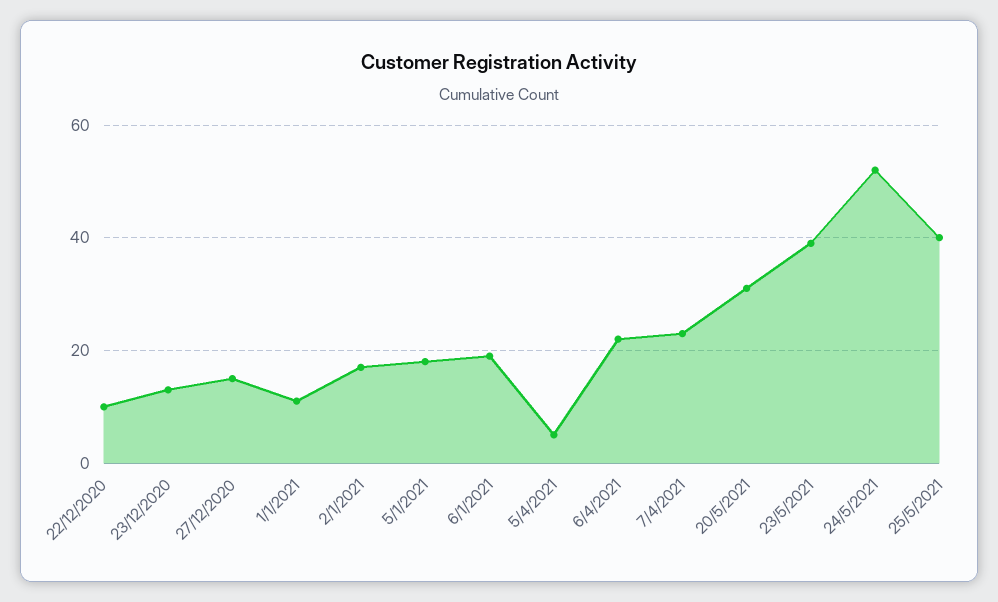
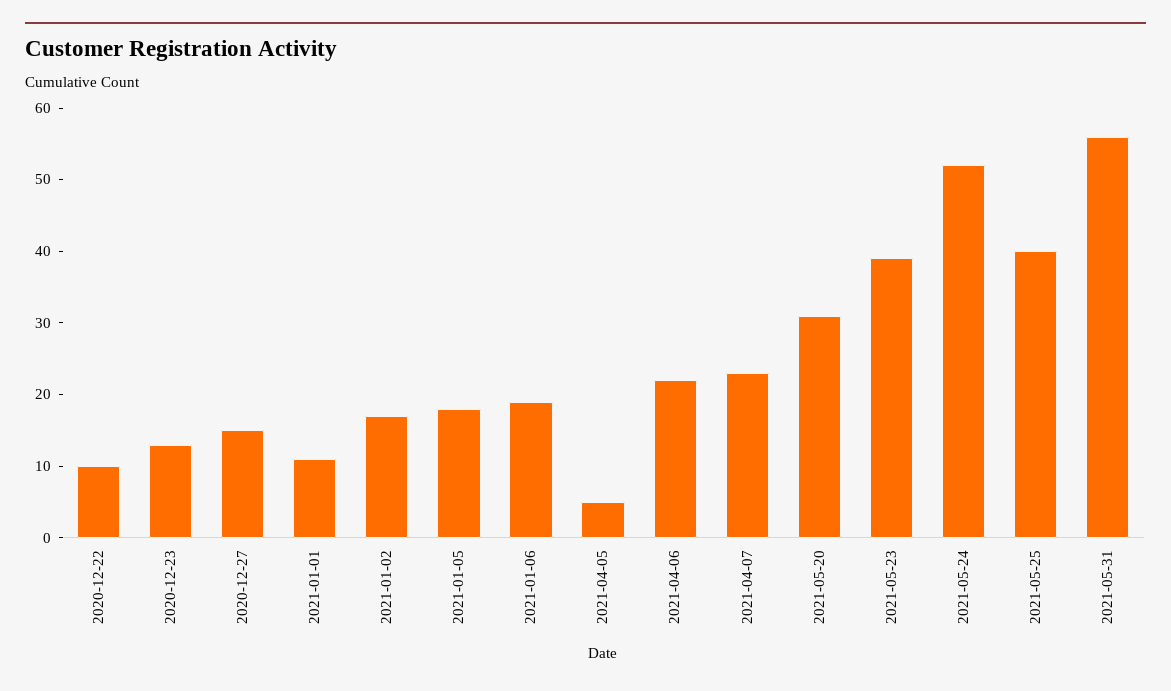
2021-05-31: none -> 55

